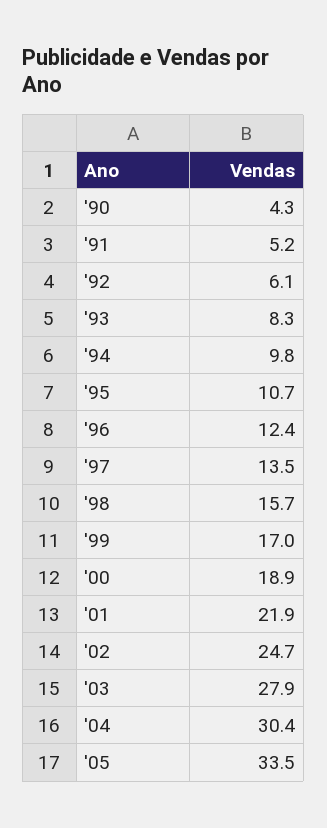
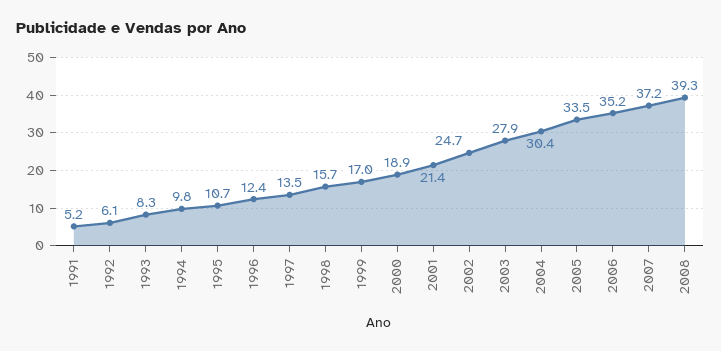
'90: 4.3 -> none
'01: 21.9 -> 21.4
2006: none -> 35.2
2007: none -> 37.2
2008: none -> 39.3

